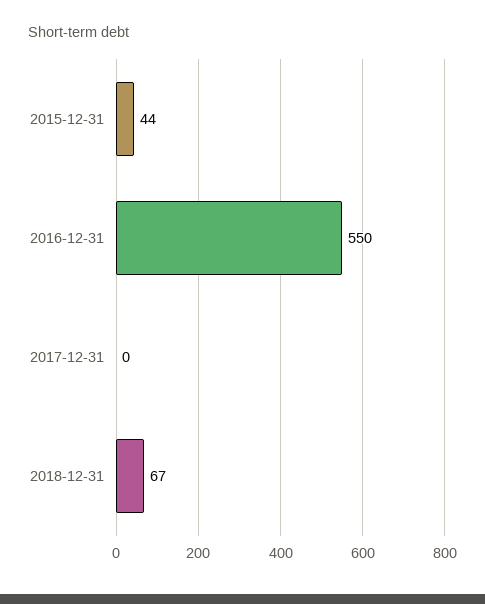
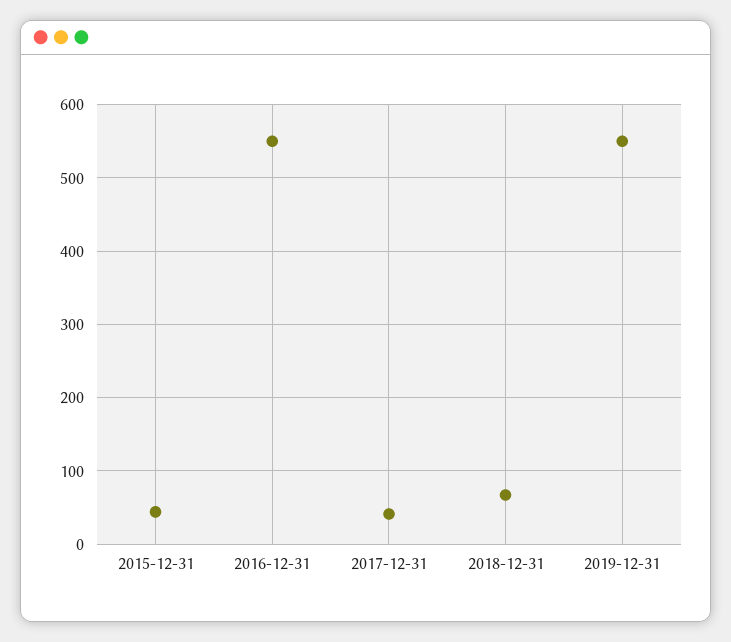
2017-12-31: 0 -> 40
2019-12-31: none -> 550

